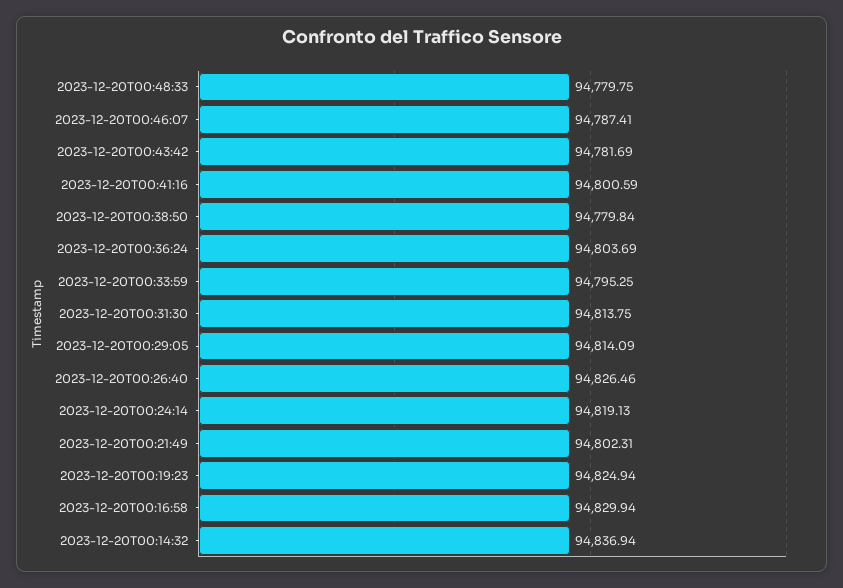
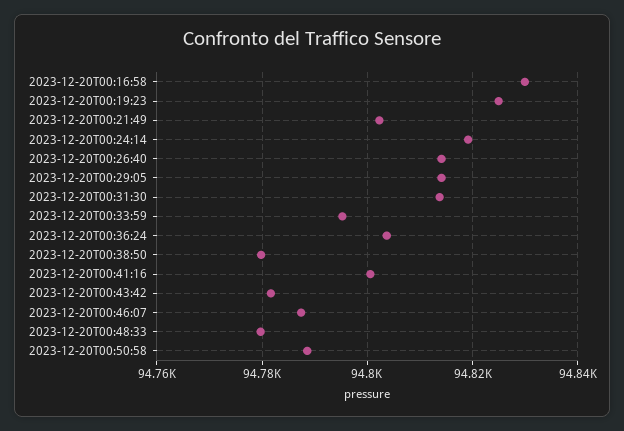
2023-12-20T00:26:40: 94826.46 -> 94814
2023-12-20T00:14:32: 94836.94 -> none
2023-12-20T00:50:58: none -> 94788

